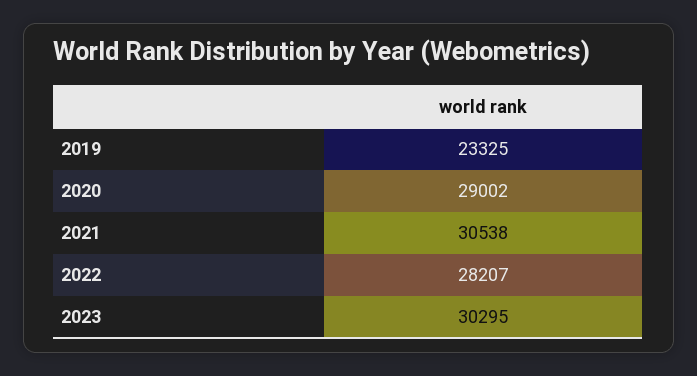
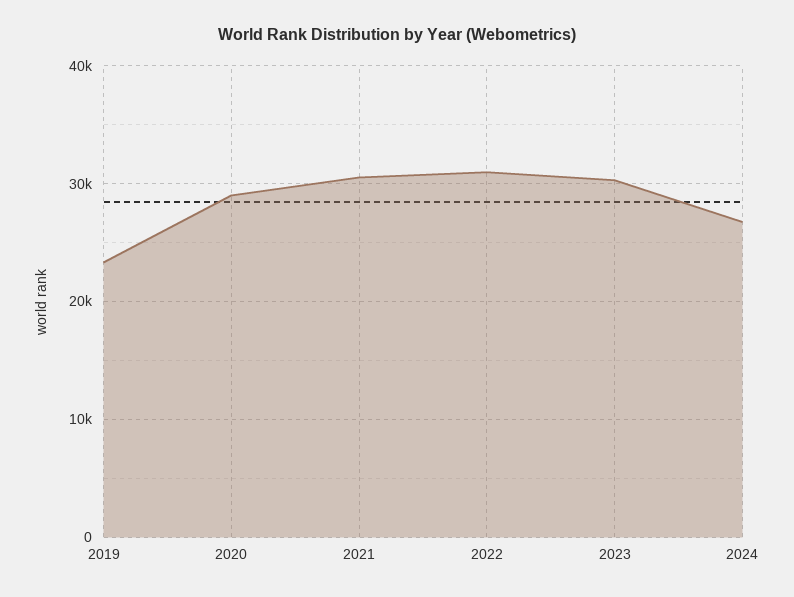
2022: 28207 -> 31000
2024: none -> 27000

